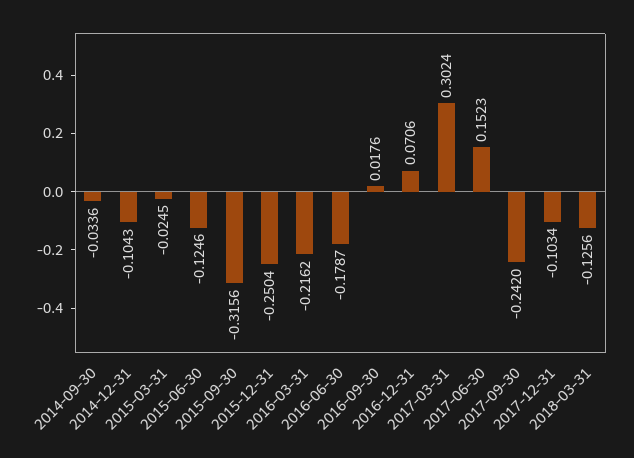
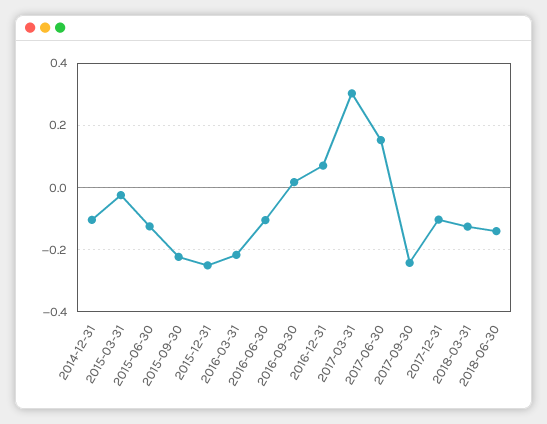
2014-09-30: -0.0336 -> none
2015-09-30: -0.3156 -> -0.22
2016-06-30: -0.1787 -> -0.1
2018-06-30: none -> -0.14

